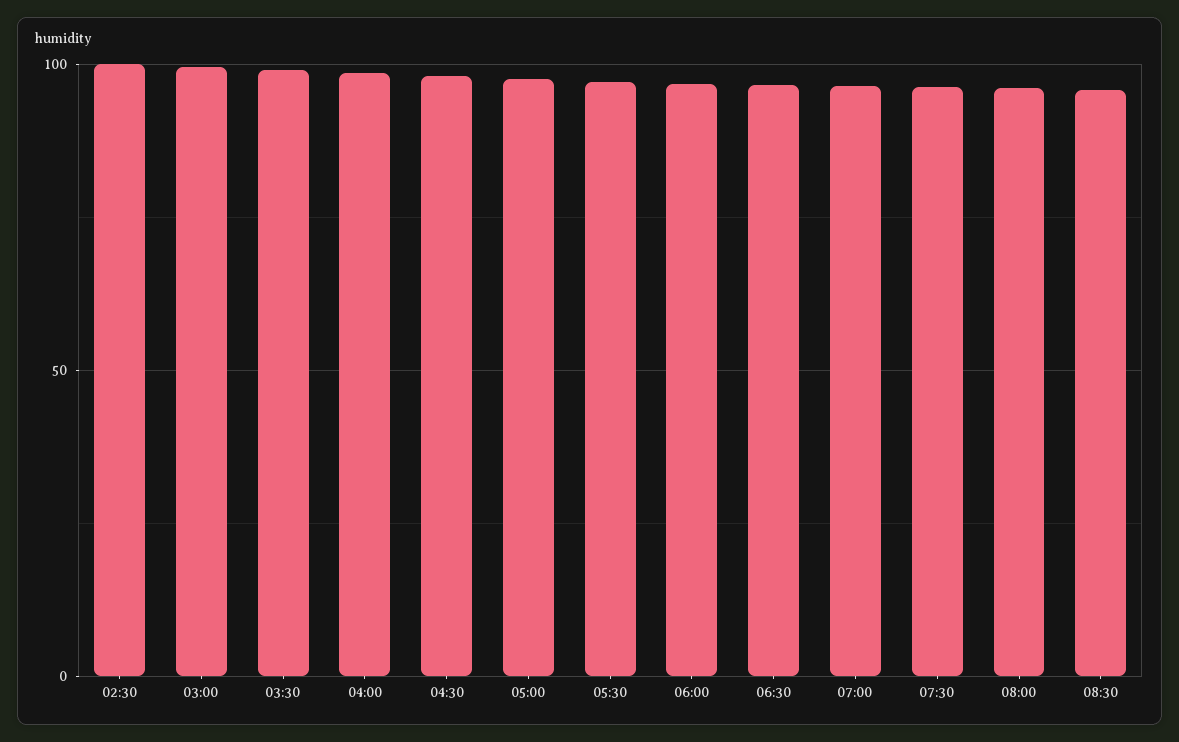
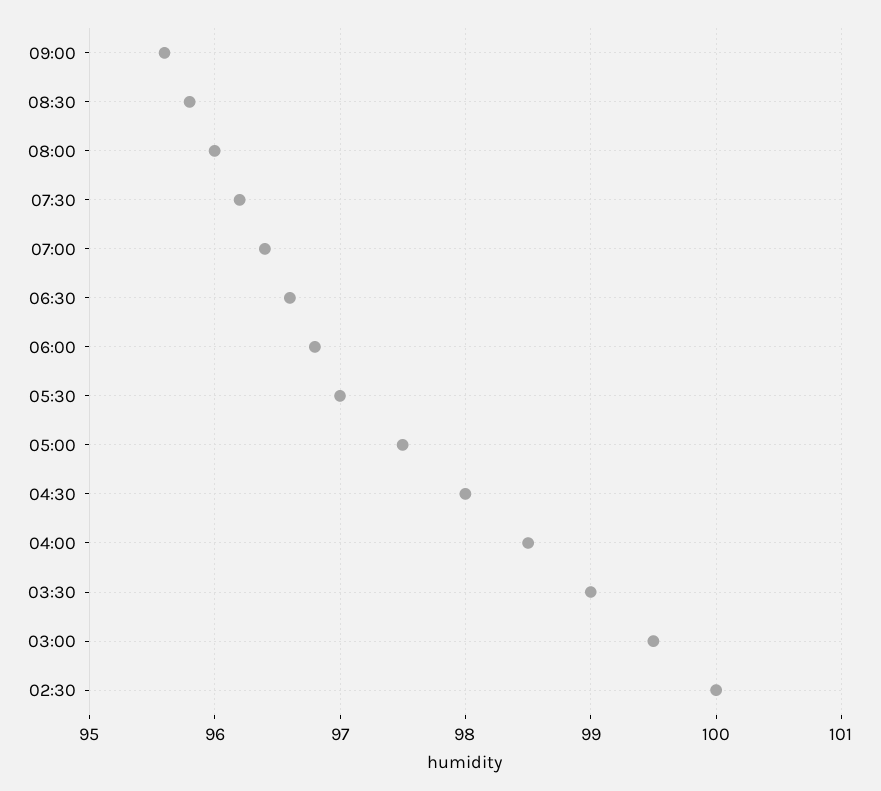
09:00: none -> 95.6

